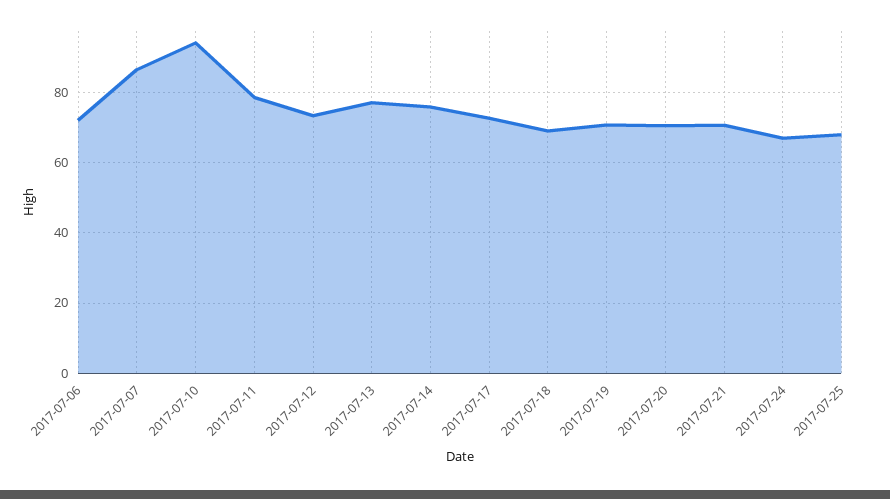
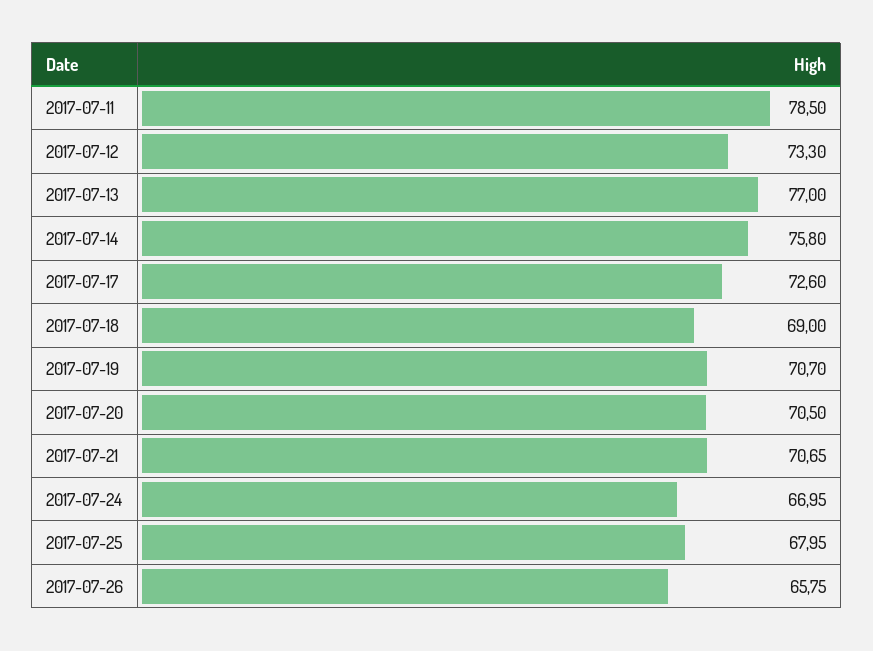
2017-07-06: 72 -> none
2017-07-07: 86 -> none
2017-07-10: 94 -> none
2017-07-26: none -> 65.75

